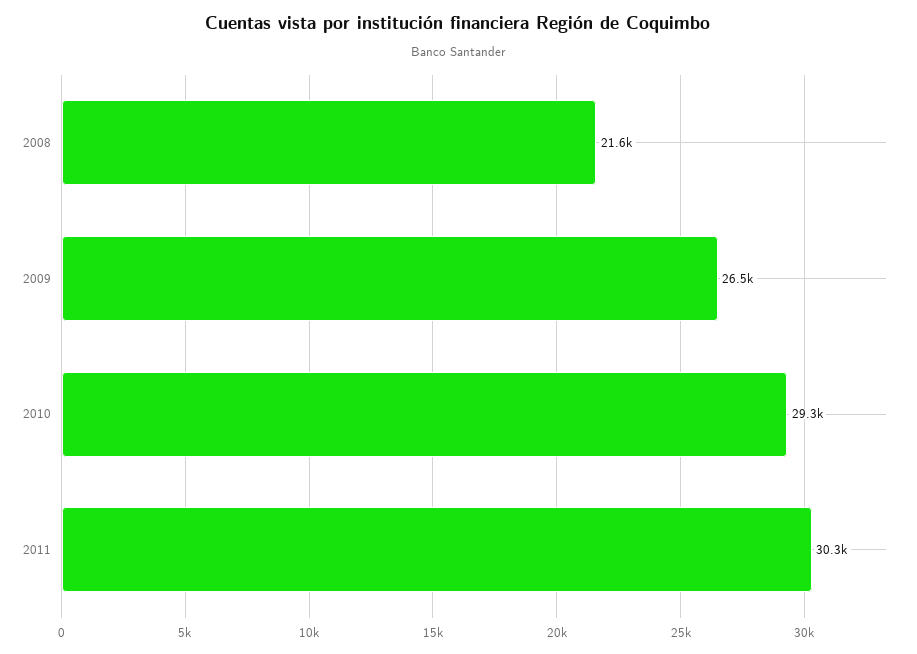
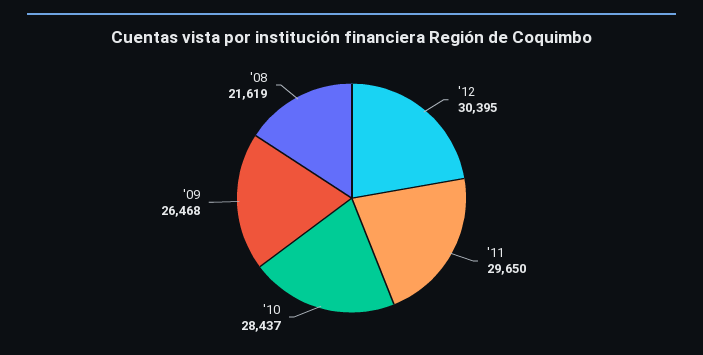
2010: 29300 -> 28437
2011: 30300 -> 29650
'12: none -> 30395

